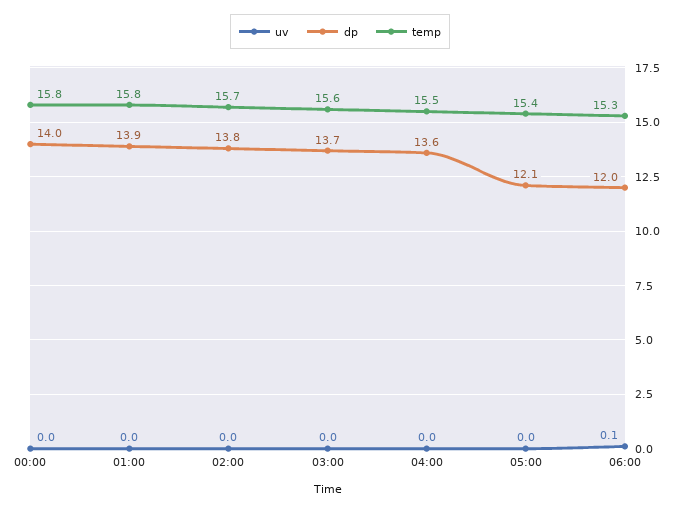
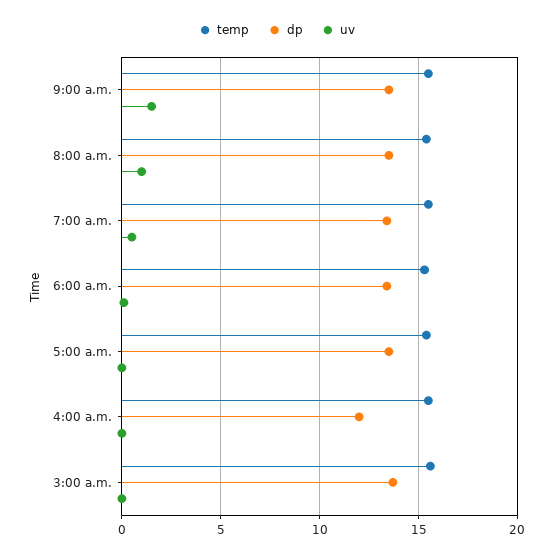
uv, 00:00: 0 -> none
dp, 00:00: 14 -> none
temp, 00:00: 15.8 -> none
uv, 01:00: 0 -> none
dp, 01:00: 13.9 -> none
temp, 01:00: 15.8 -> none
uv, 02:00: 0 -> none
dp, 02:00: 13.8 -> none
temp, 02:00: 15.7 -> none
dp, 04:00: 13.6 -> 12
dp, 05:00: 12.1 -> 13.5
dp, 06:00: 12 -> 13.5
temp, 9:00 a.m.: none -> 15.5
dp, 9:00 a.m.: none -> 13.5
uv, 9:00 a.m.: none -> 1.5
temp, 8:00 a.m.: none -> 15.5
dp, 8:00 a.m.: none -> 13.5
uv, 8:00 a.m.: none -> 1
temp, 7:00 a.m.: none -> 15.5
dp, 7:00 a.m.: none -> 13.5
uv, 7:00 a.m.: none -> 0.5

